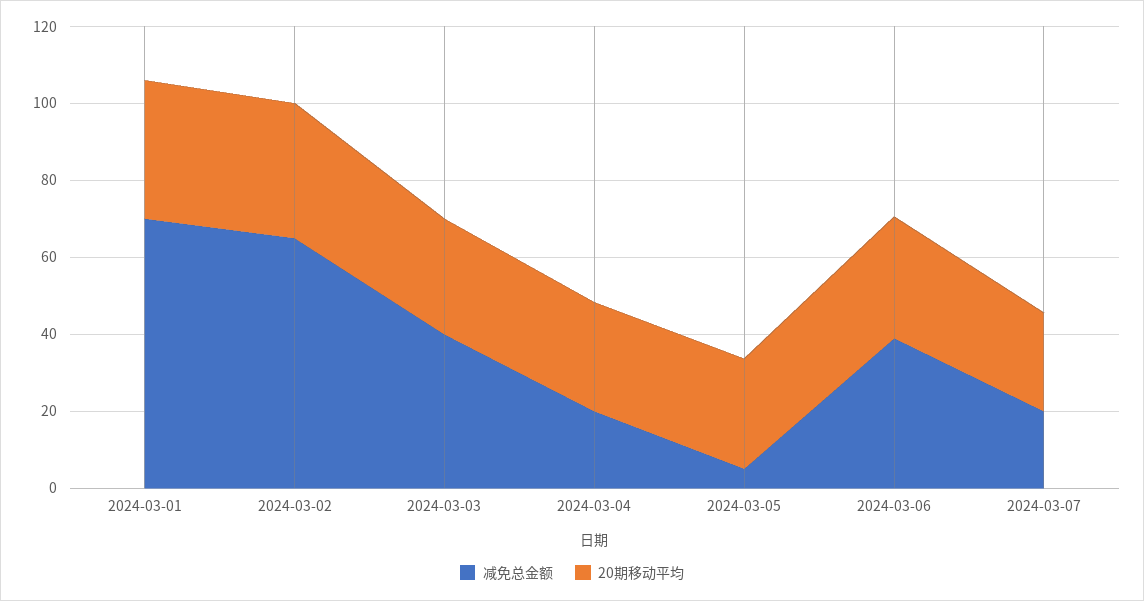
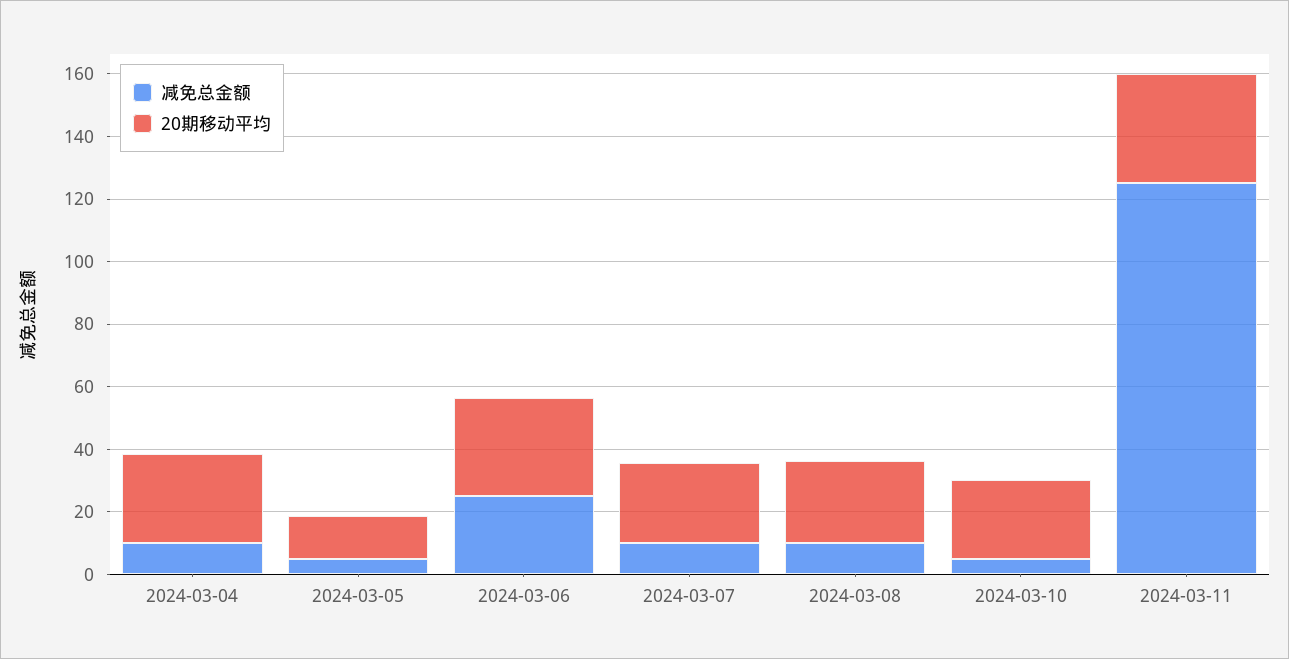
减免总金额, 2024-03-01: 70 -> none
20期移动平均, 2024-03-01: 35 -> none
减免总金额, 2024-03-02: 65 -> none
20期移动平均, 2024-03-02: 35 -> none
减免总金额, 2024-03-03: 40 -> none
20期移动平均, 2024-03-03: 30 -> none
减免总金额, 2024-03-04: 20 -> 10
20期移动平均, 2024-03-05: 30 -> 15
减免总金额, 2024-03-06: 40 -> 25
减免总金额, 2024-03-07: 20 -> 10
减免总金额, 2024-03-08: none -> 10
20期移动平均, 2024-03-08: none -> 25
减免总金额, 2024-03-10: none -> 5
20期移动平均, 2024-03-10: none -> 25
减免总金额, 2024-03-11: none -> 125
20期移动平均, 2024-03-11: none -> 35

